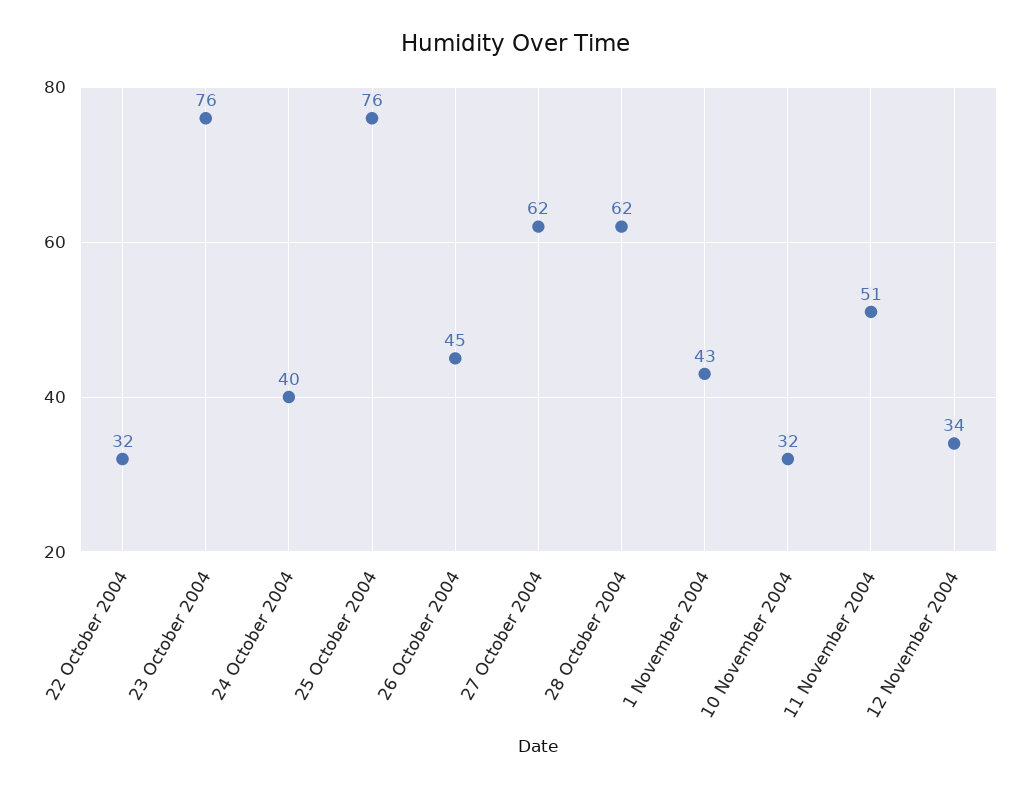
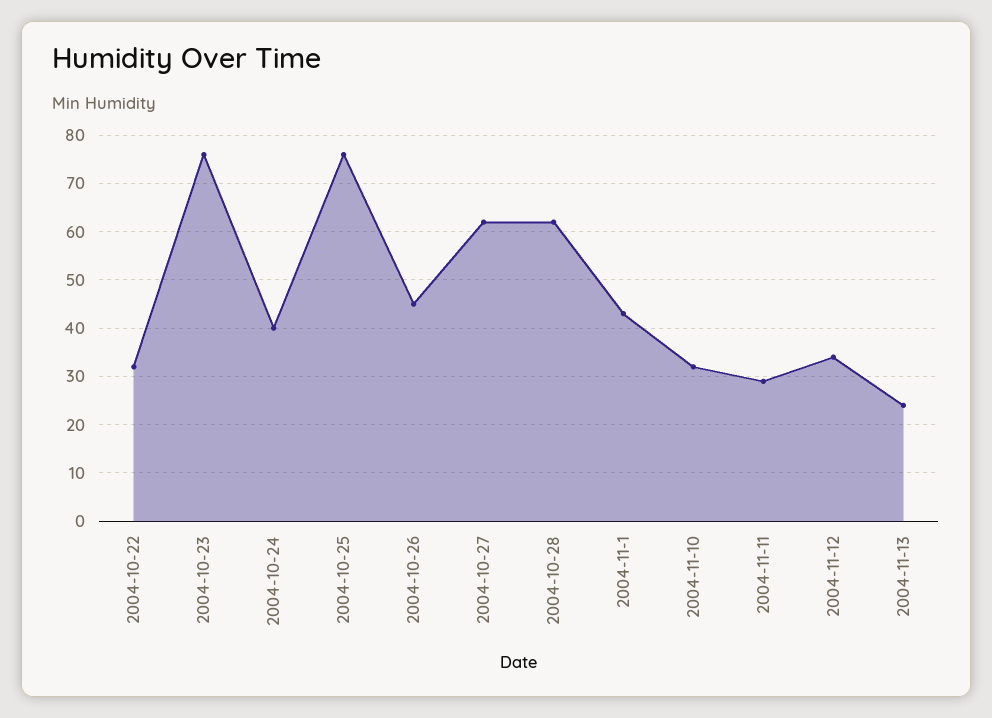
11 November 2004: 51 -> 30
2004-11-13: none -> 25

